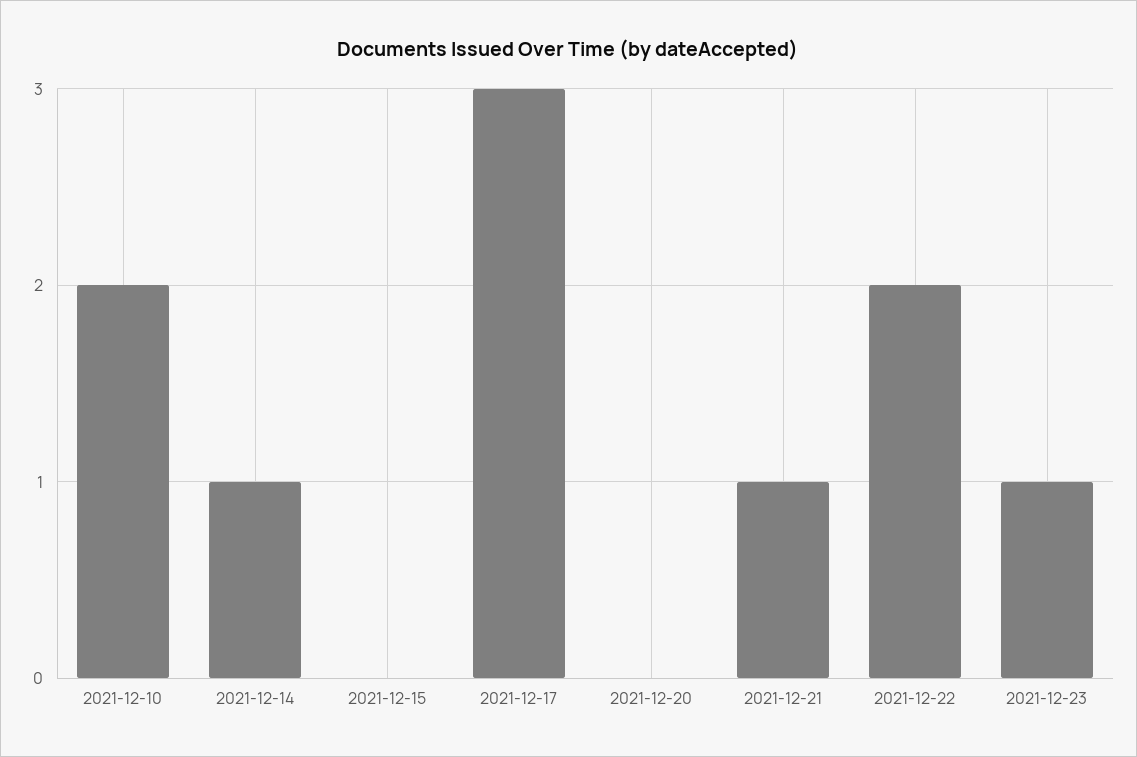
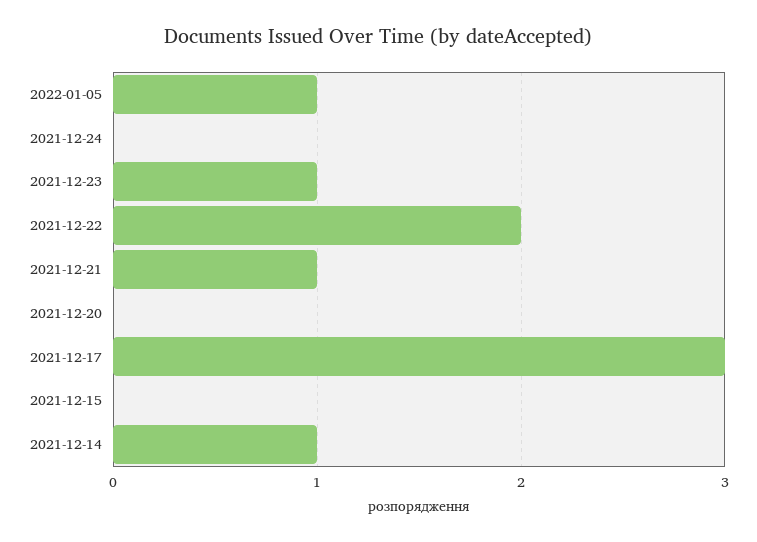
2021-12-10: 2 -> none
2022-01-05: none -> 1
2021-12-24: none -> 0

